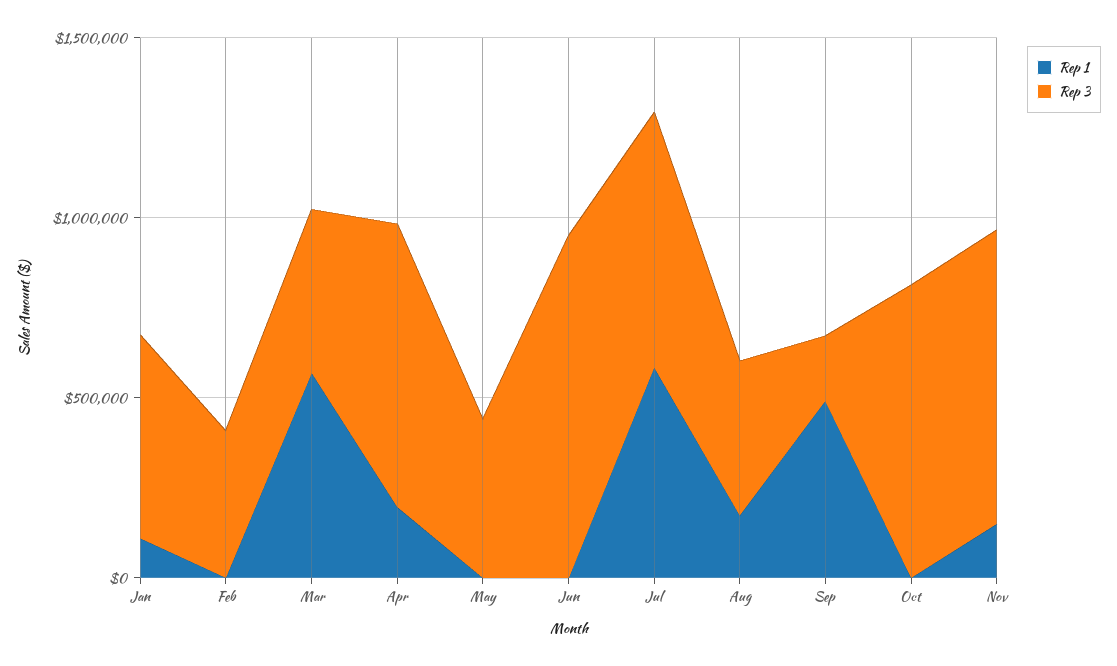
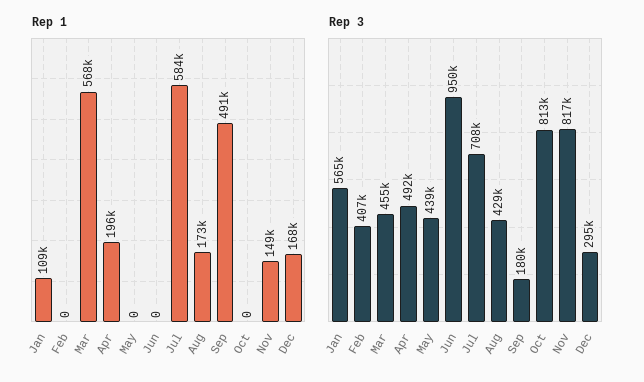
Rep 3, Apr: 800000 -> 492000
Rep 1, Dec: none -> 168000
Rep 3, Dec: none -> 295000

